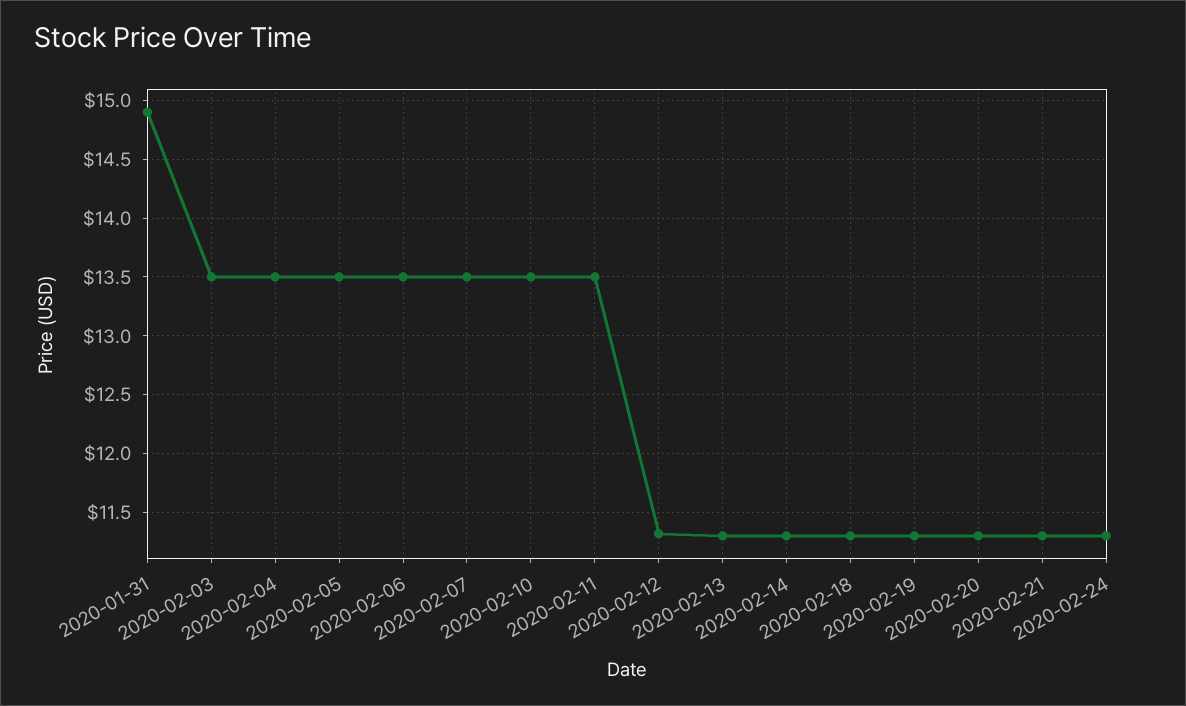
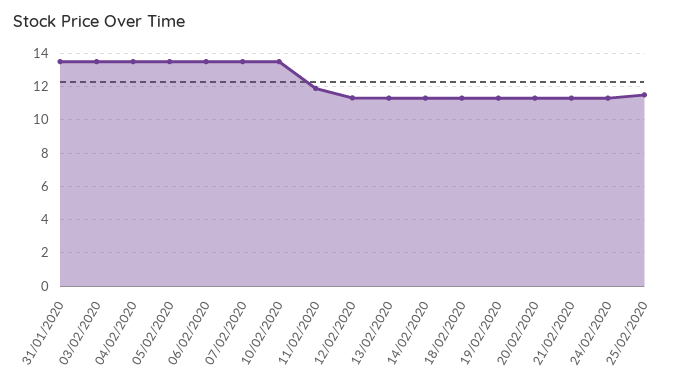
2020-01-31: 14.9 -> 13.5
2020-02-11: 13.5 -> 12
25/02/2020: none -> 11.5

